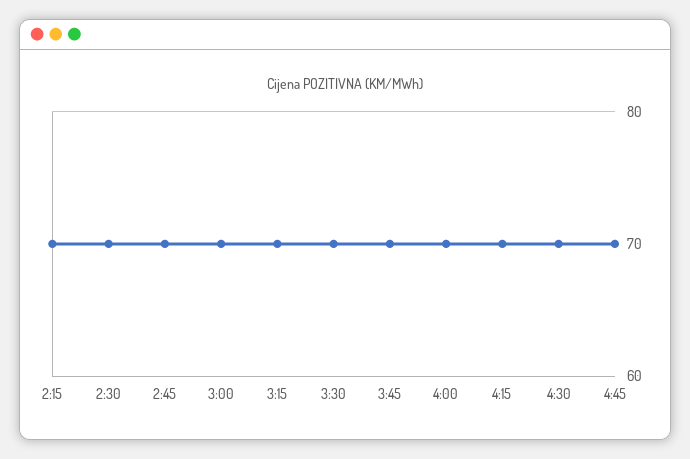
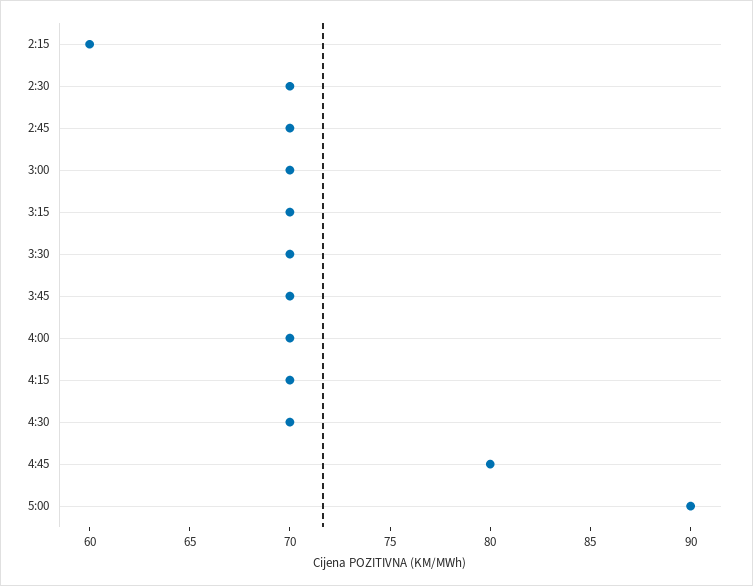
2:15: 70 -> 60
4:45: 70 -> 80
5:00: none -> 90

